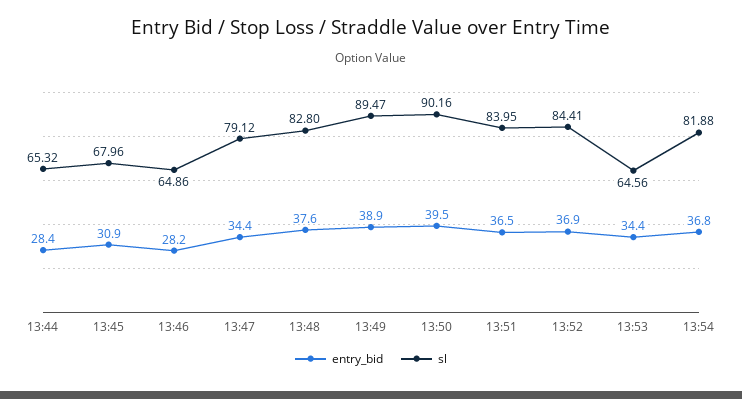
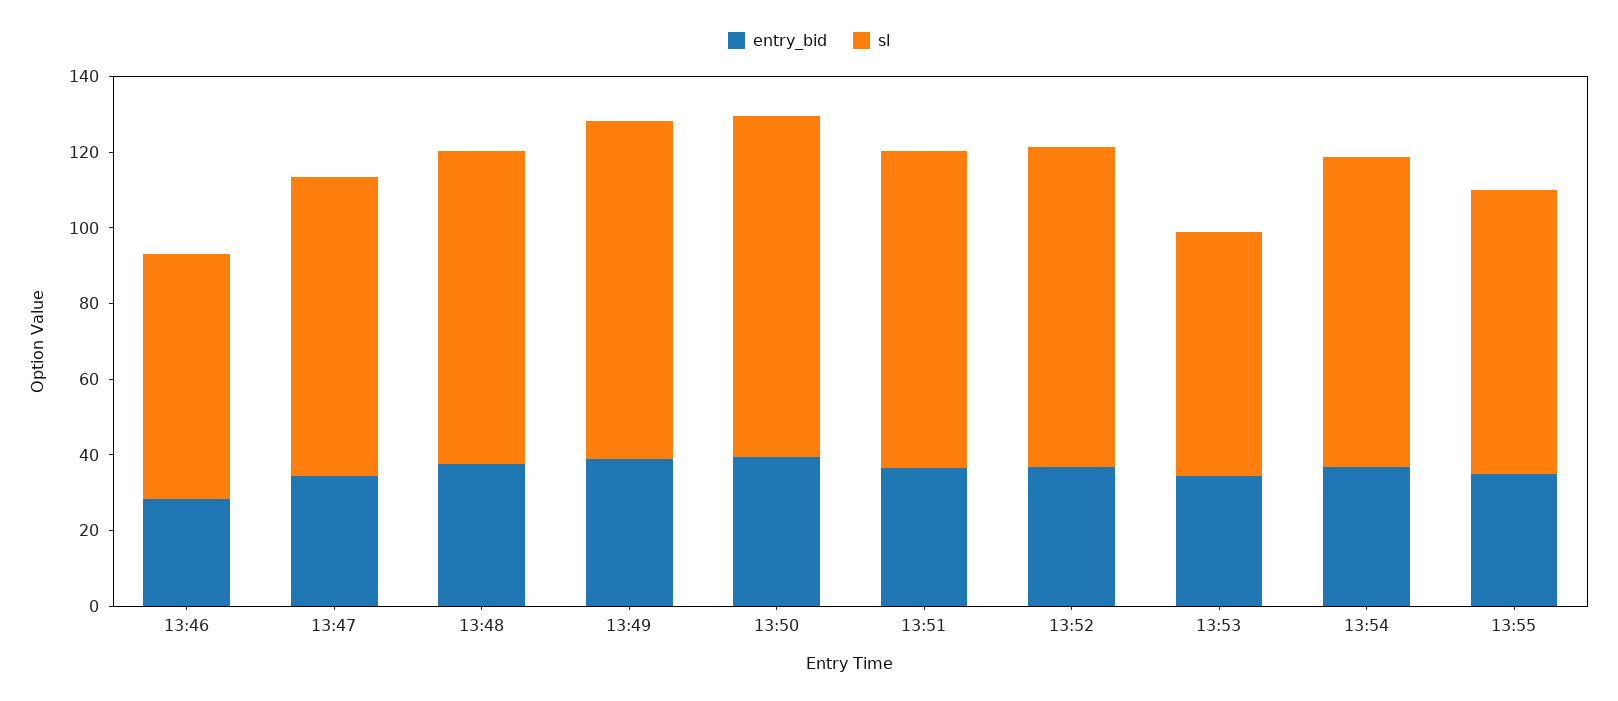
entry_bid, 13:44: 28.4 -> none
sl, 13:44: 65.32 -> none
entry_bid, 13:45: 30.9 -> none
sl, 13:45: 67.96 -> none
entry_bid, 13:55: none -> 35
sl, 13:55: none -> 75

